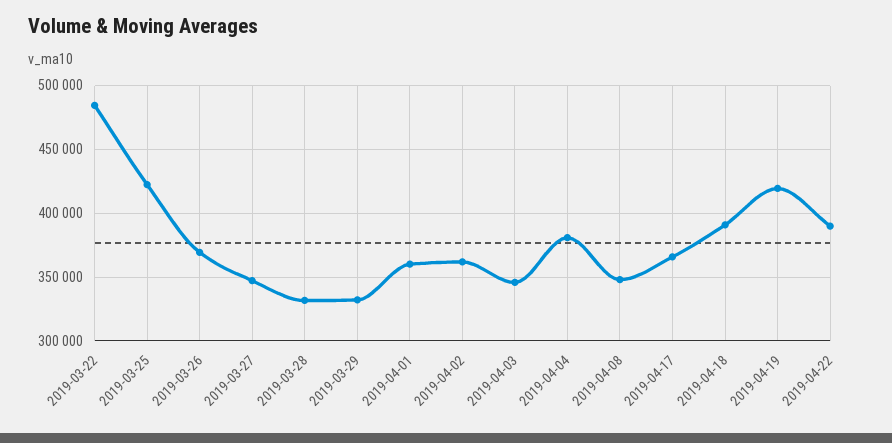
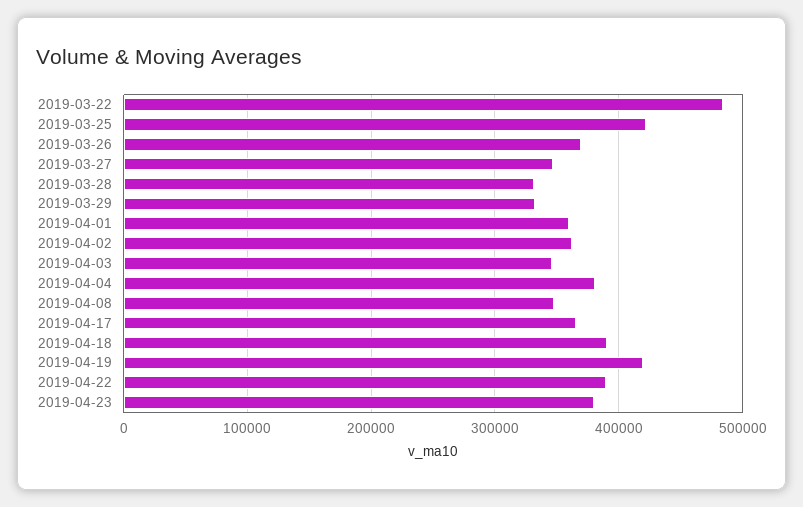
2019-04-23: none -> 380000

